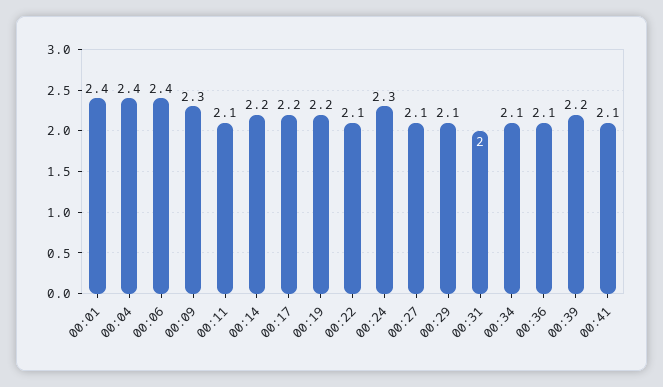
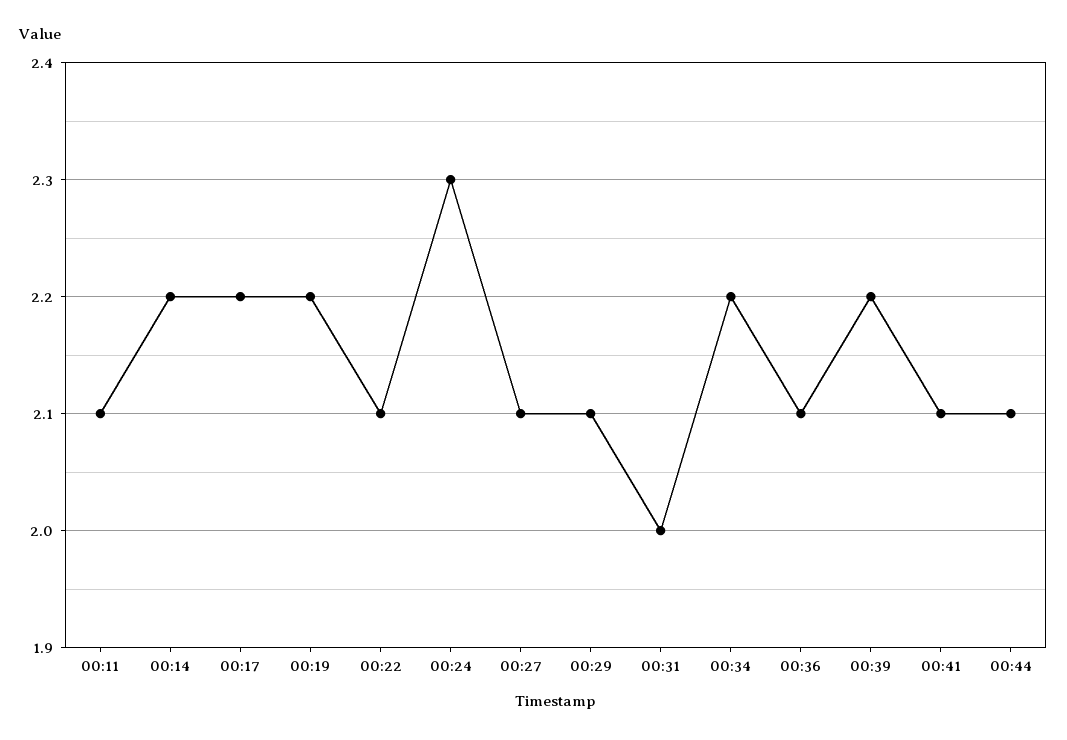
00:01: 2.4 -> none
00:04: 2.4 -> none
00:06: 2.4 -> none
00:09: 2.3 -> none
00:34: 2.1 -> 2.2
00:44: none -> 2.1

